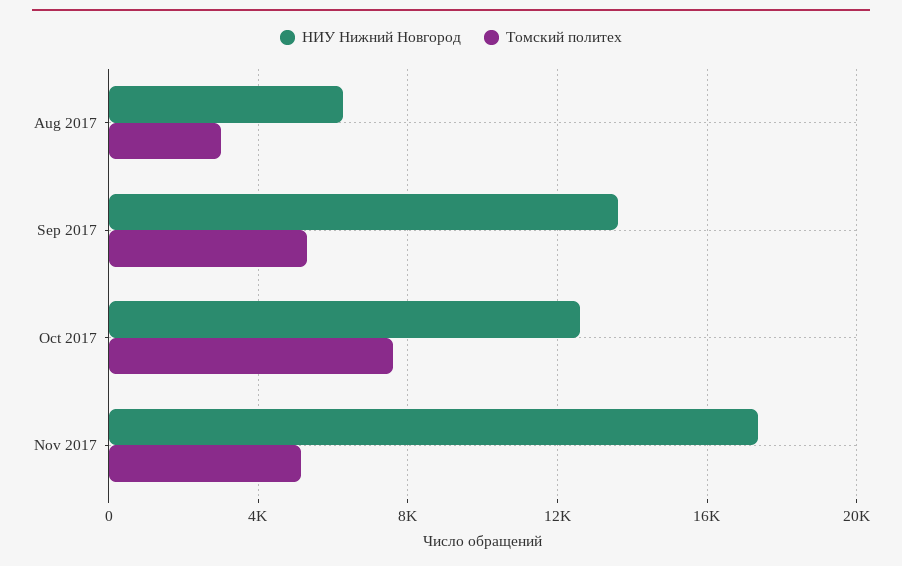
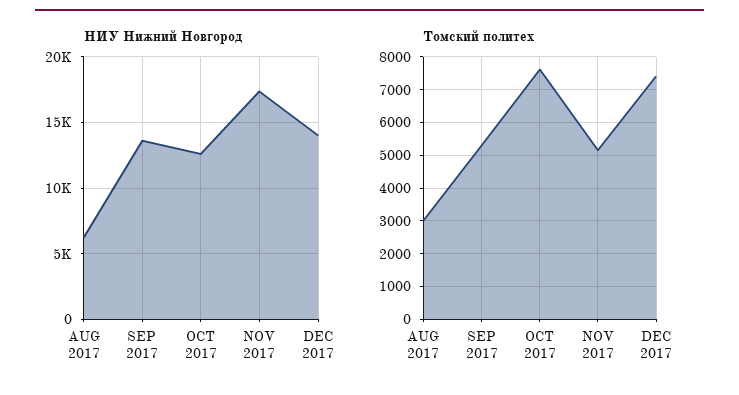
НИУ Нижний Новгород, DEC 2017: none -> 14000
Томский политех, DEC 2017: none -> 7400

